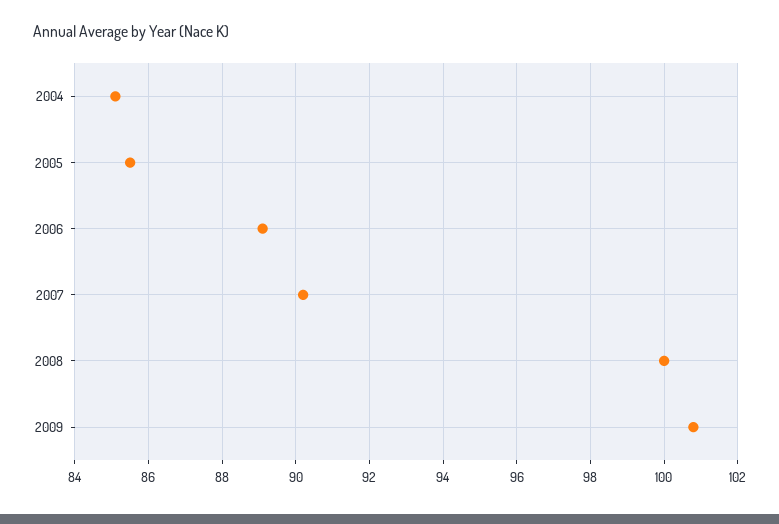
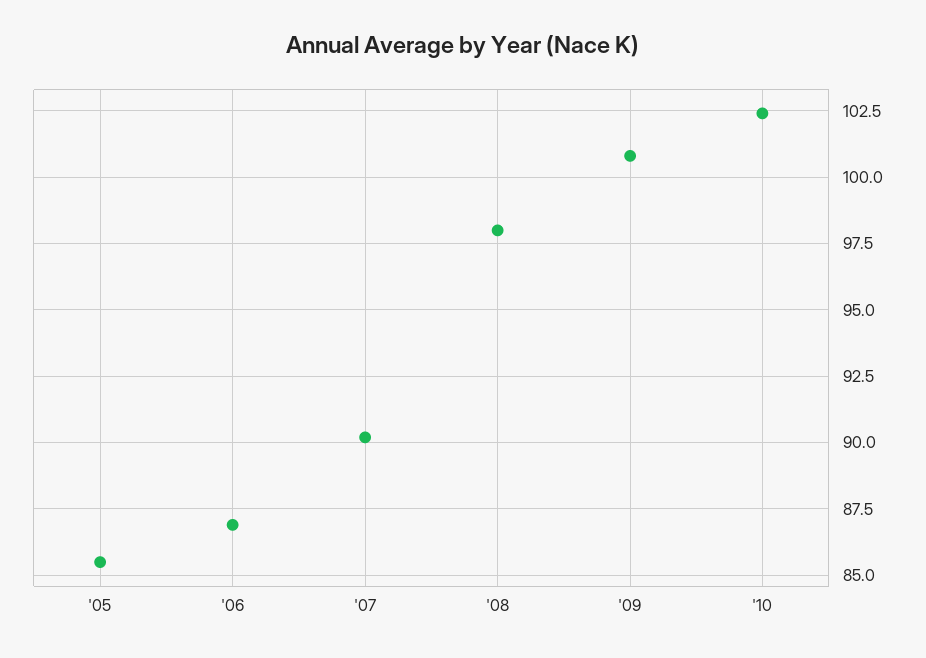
2004: 85 -> none
2006: 89 -> 87
2008: 100 -> 98
'10: none -> 102.5

